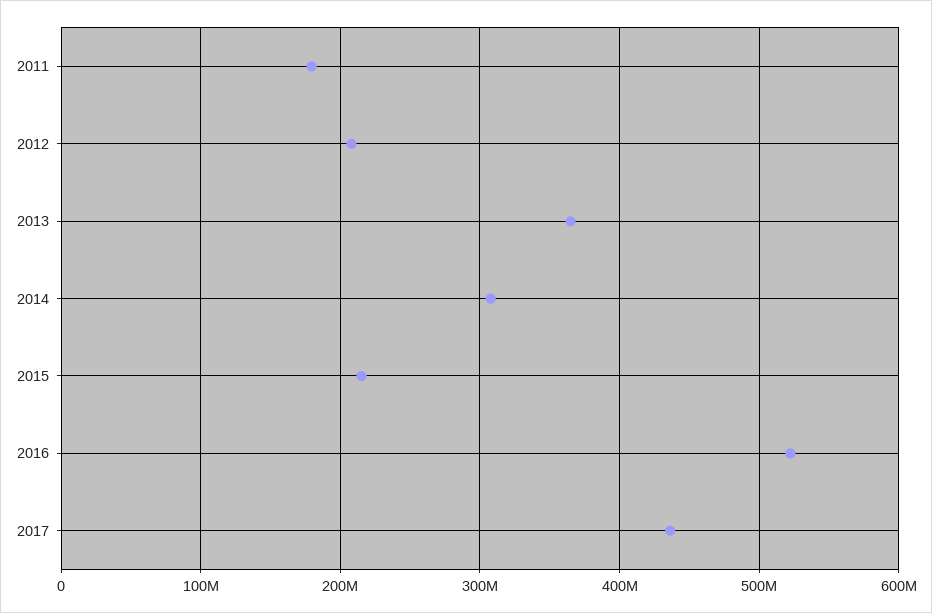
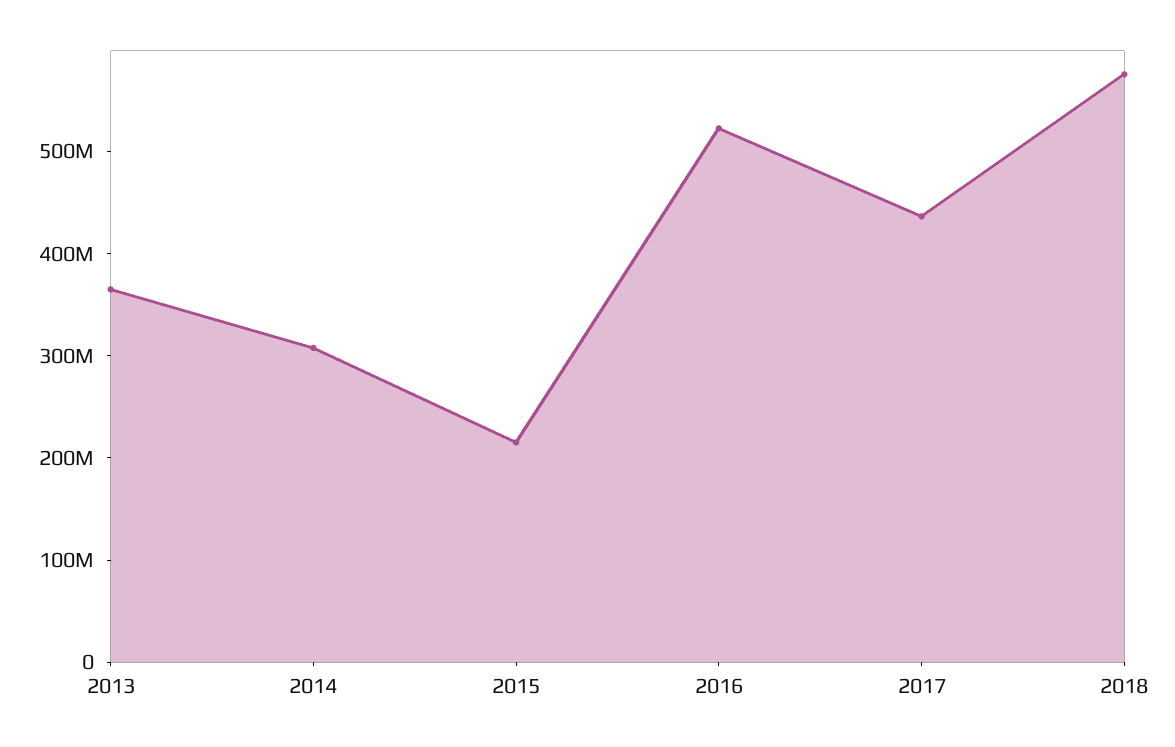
2011: 180000000 -> none
2012: 210000000 -> none
2018: none -> 580000000

